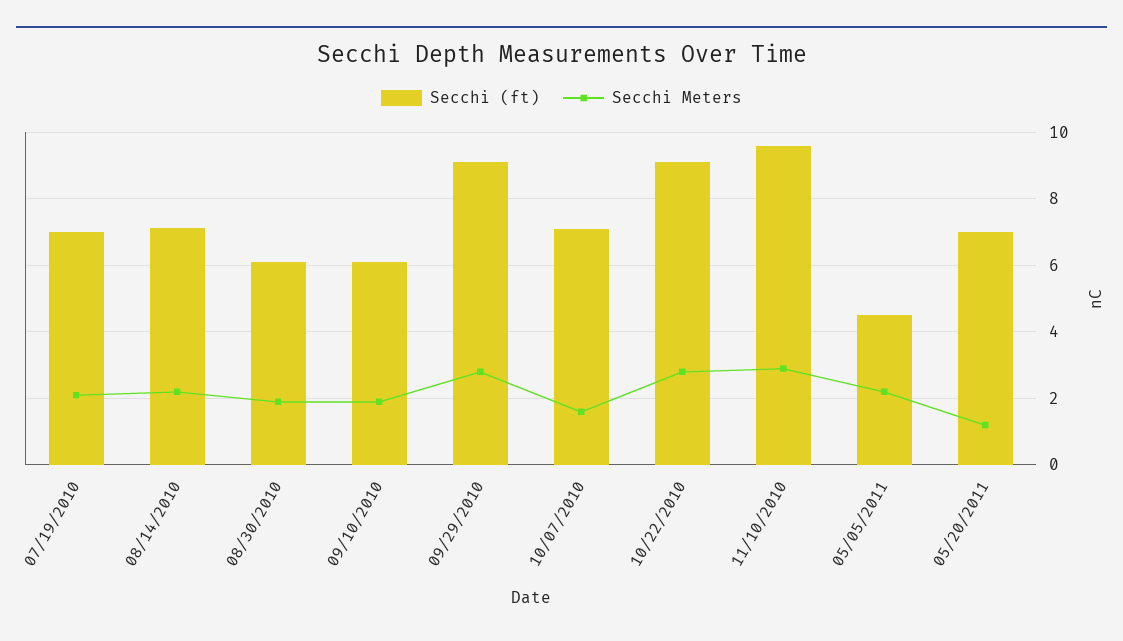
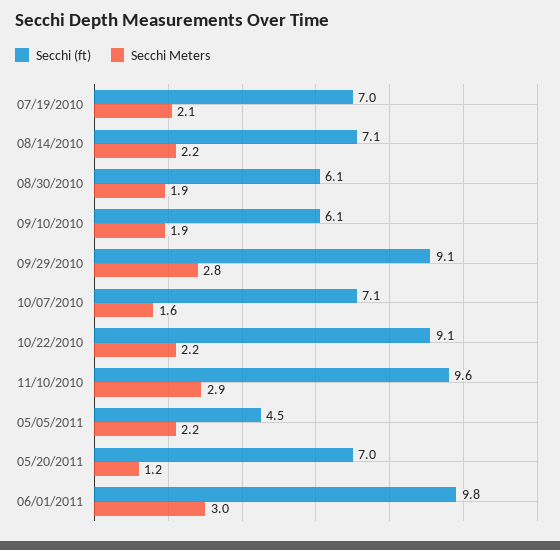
Secchi Meters, 10/22/2010: 2.8 -> 2.2
Secchi (ft), 06/01/2011: none -> 9.8
Secchi Meters, 06/01/2011: none -> 3

